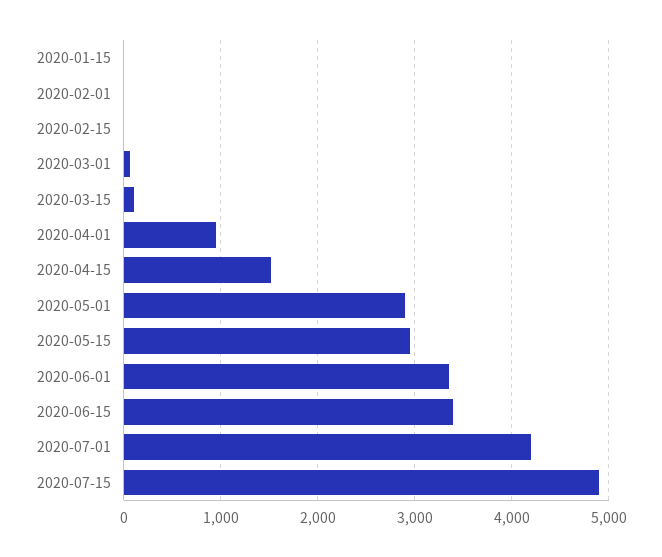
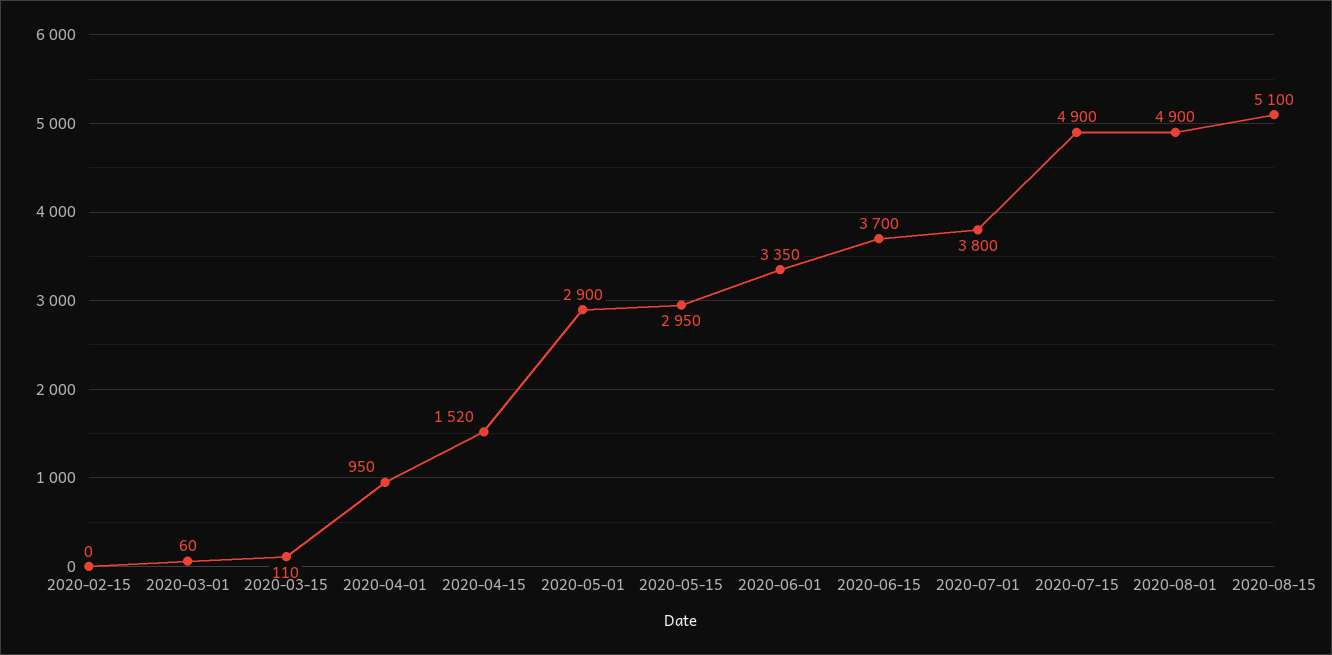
2020-01-15: 0 -> none
2020-02-01: 0 -> none
2020-06-15: 3400 -> 3700
2020-07-01: 4200 -> 3800
2020-08-01: none -> 4900
2020-08-15: none -> 5100

